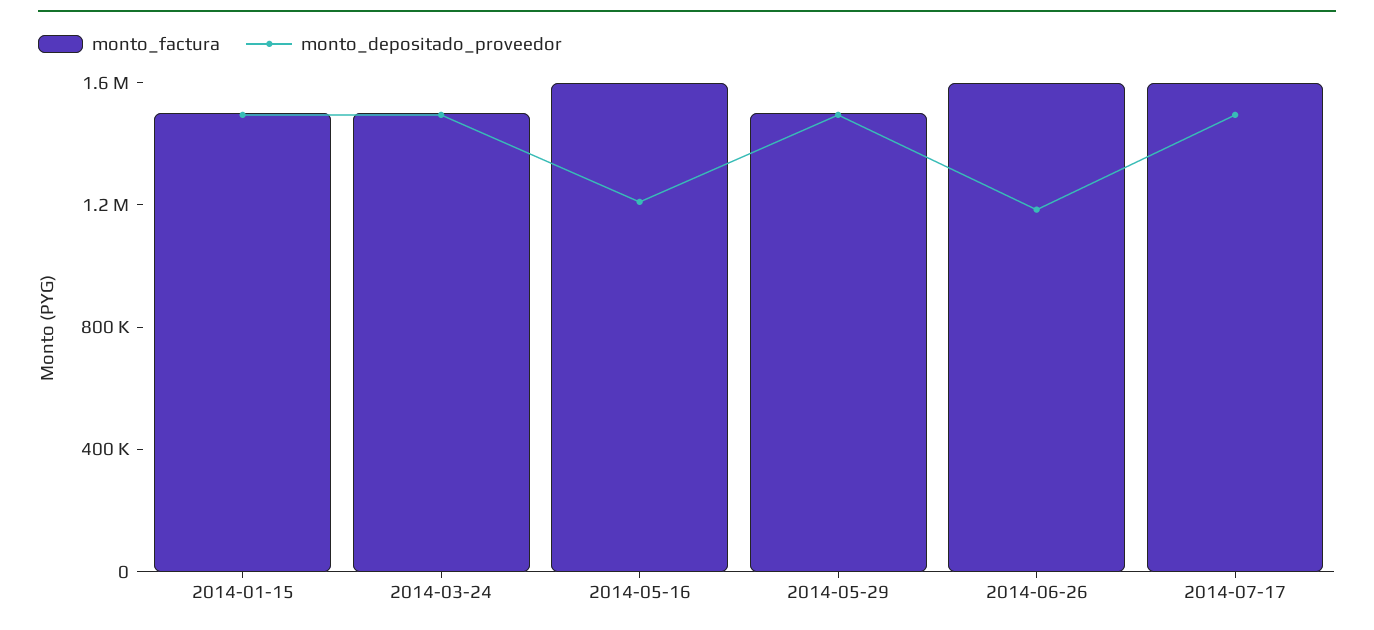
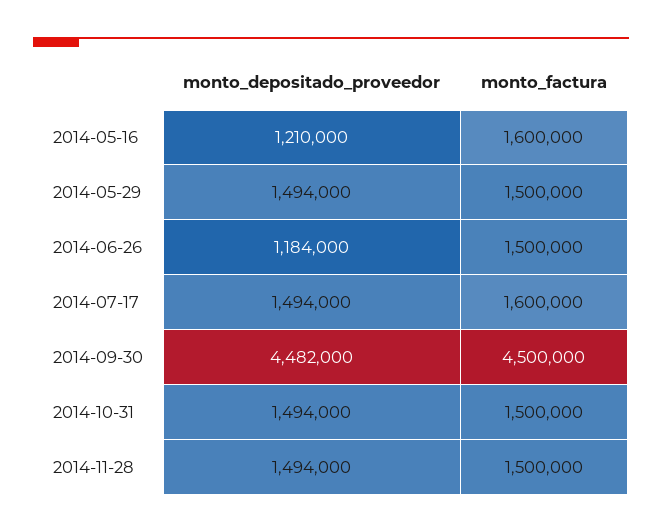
monto_factura, 2014-01-15: 1500000 -> none
monto_depositado_proveedor, 2014-01-15: 1500000 -> none
monto_factura, 2014-03-24: 1500000 -> none
monto_depositado_proveedor, 2014-03-24: 1500000 -> none
monto_factura, 2014-06-26: 1600000 -> 1500000
monto_depositado_proveedor, 2014-09-30: none -> 4482000
monto_factura, 2014-09-30: none -> 4500000
monto_depositado_proveedor, 2014-10-31: none -> 1494000
monto_factura, 2014-10-31: none -> 1500000
monto_depositado_proveedor, 2014-11-28: none -> 1494000
monto_factura, 2014-11-28: none -> 1500000

